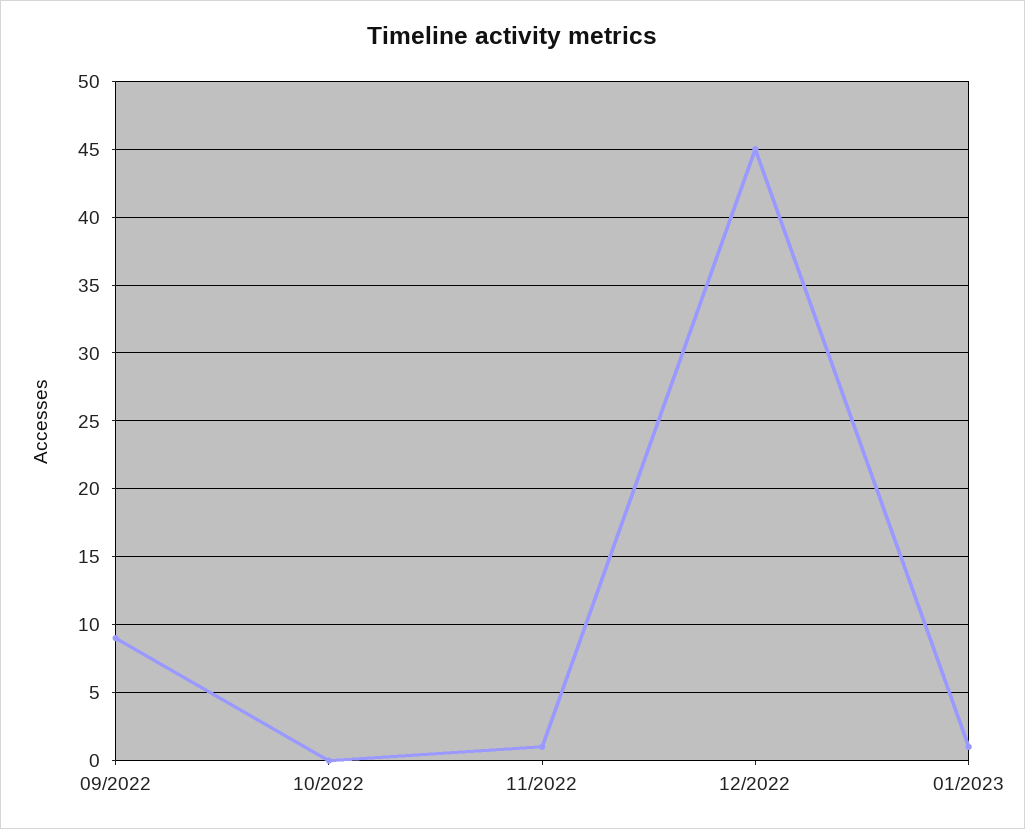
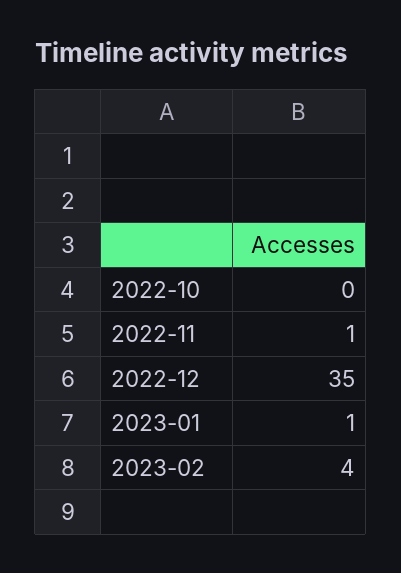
09/2022: 9 -> none
12/2022: 45 -> 35
2023-02: none -> 4

